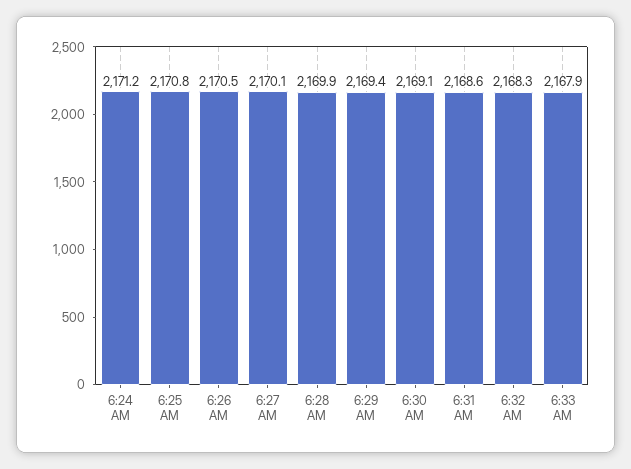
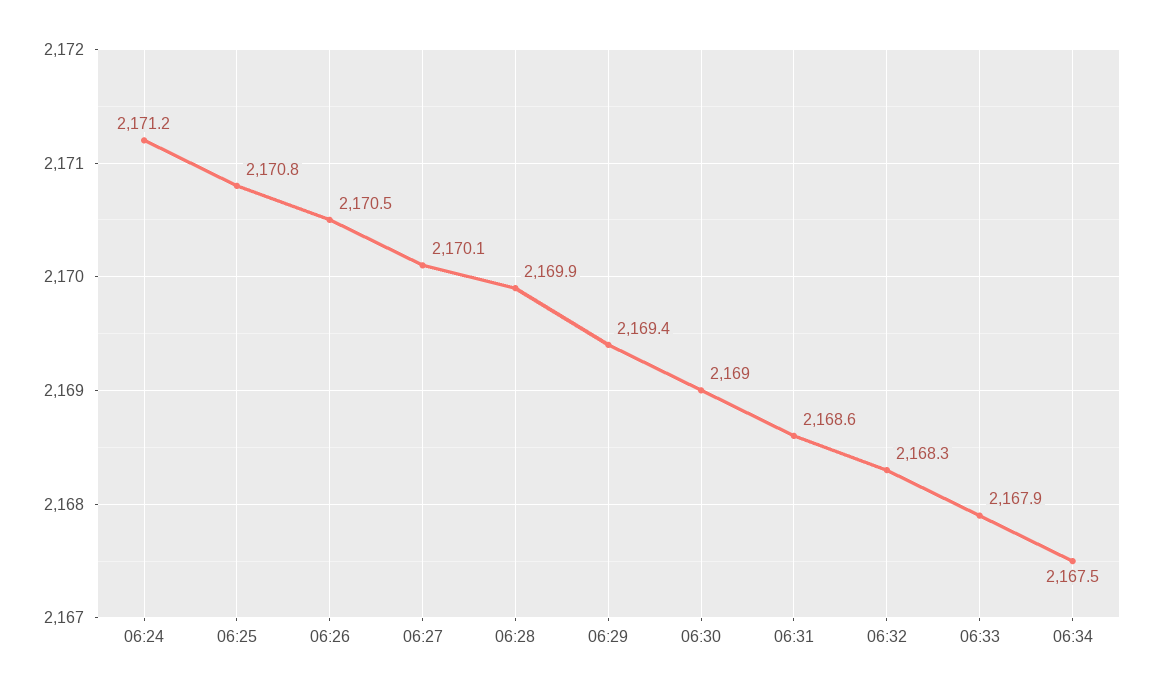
6:30 AM: 2169.1 -> 2169
06:34: none -> 2167.5

